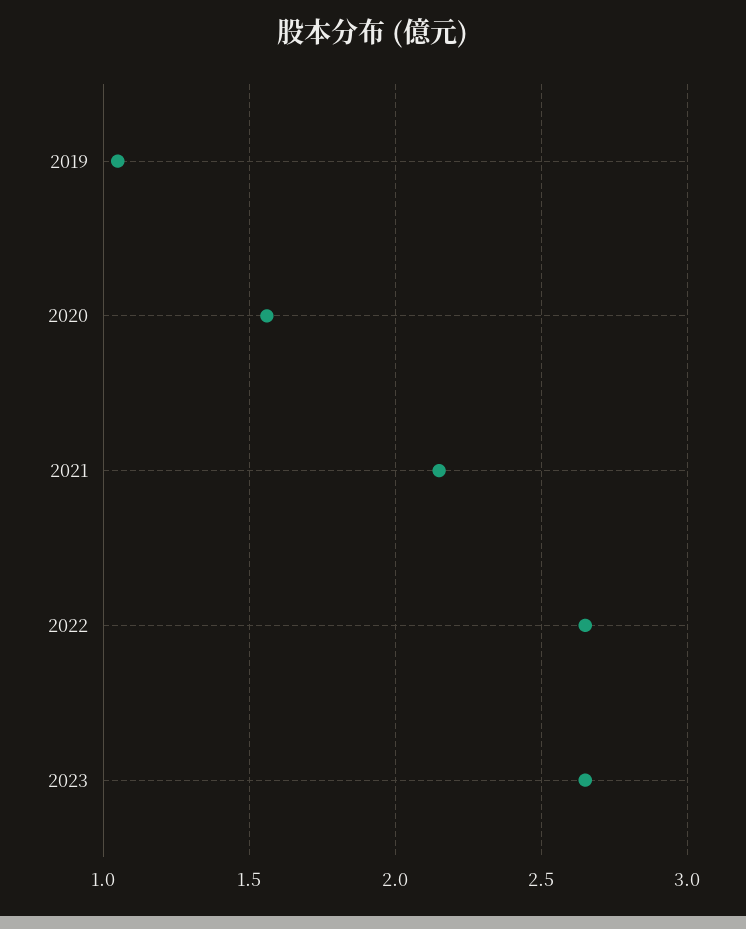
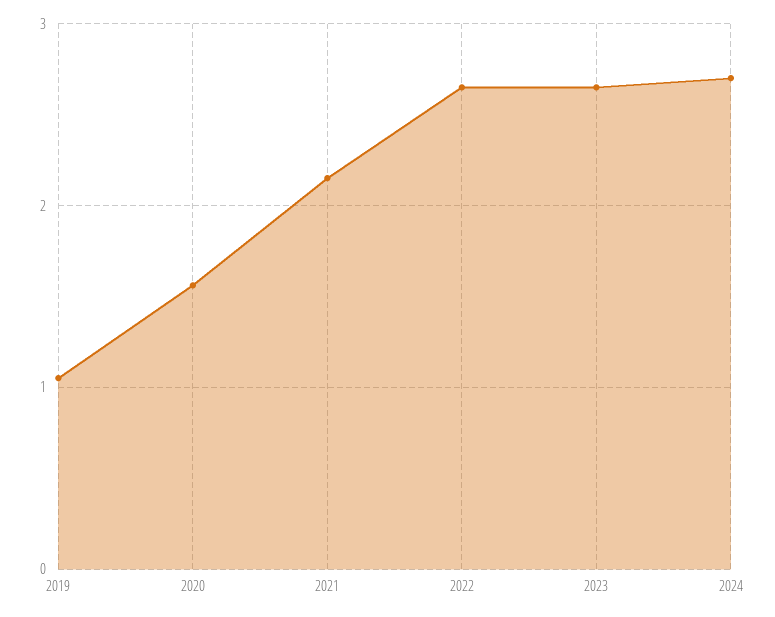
2024: none -> 2.7

